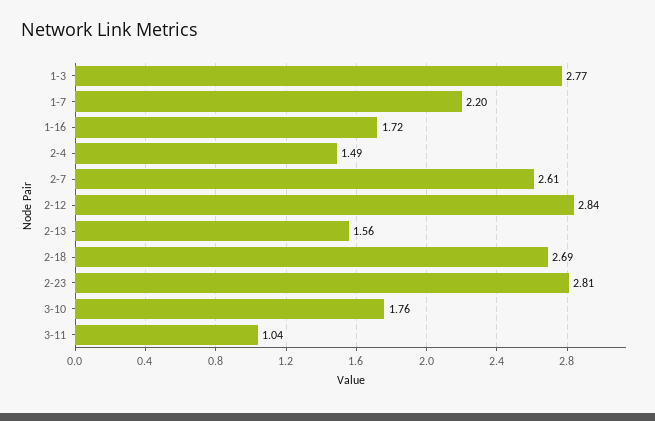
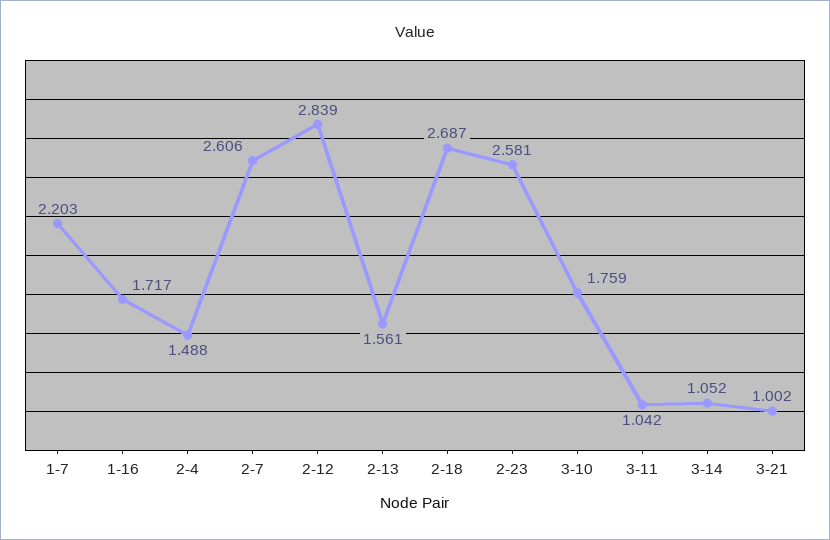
1-3: 2.77 -> none
2-23: 2.81 -> 2.581
3-14: none -> 1.052
3-21: none -> 1.002

